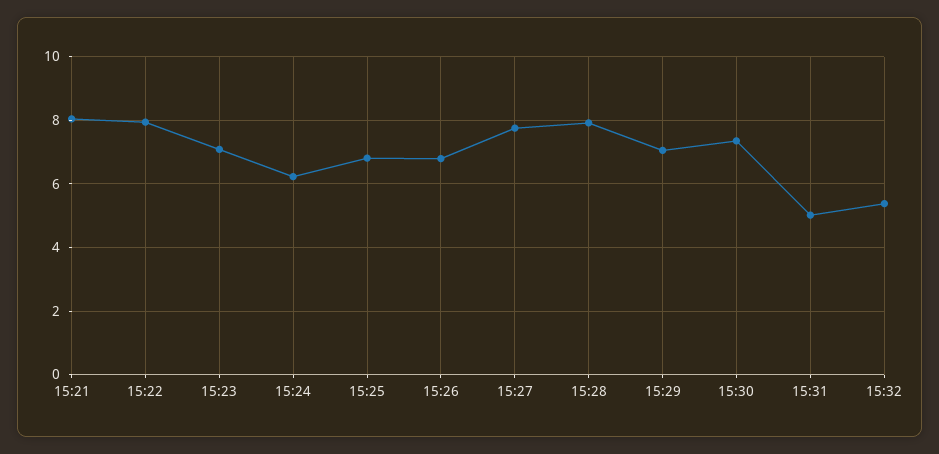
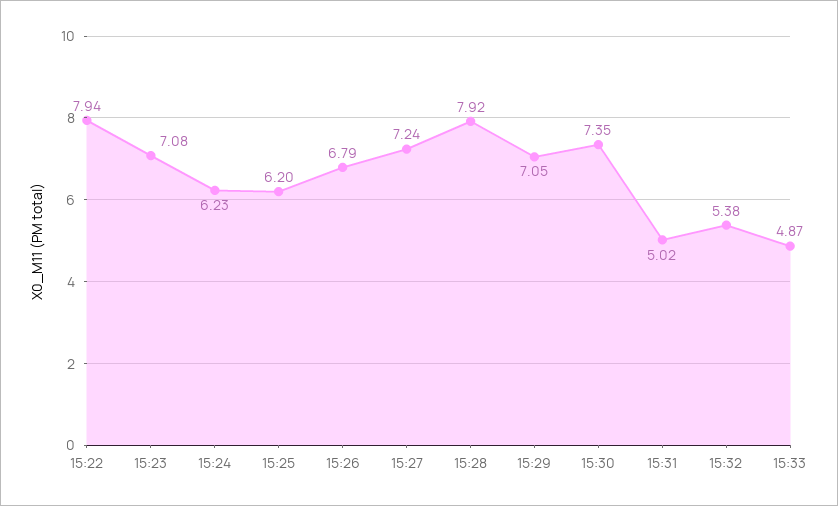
15:21: 8 -> none
15:25: 6.8 -> 6.2
15:27: 7.8 -> 7.24
15:33: none -> 4.87

